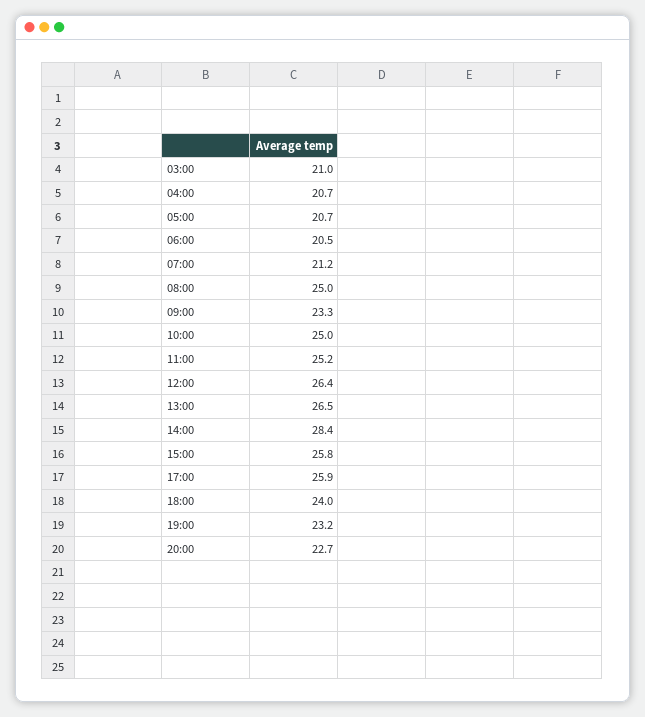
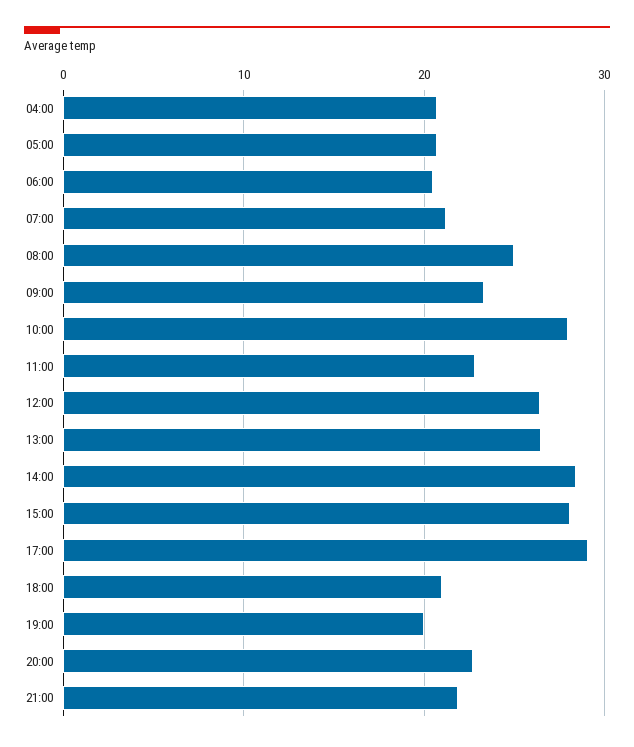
03:00: 21 -> none
10:00: 25 -> 28
11:00: 25.2 -> 23
15:00: 25.8 -> 28
17:00: 25.9 -> 29
18:00: 24 -> 21
19:00: 23.2 -> 20
21:00: none -> 22

